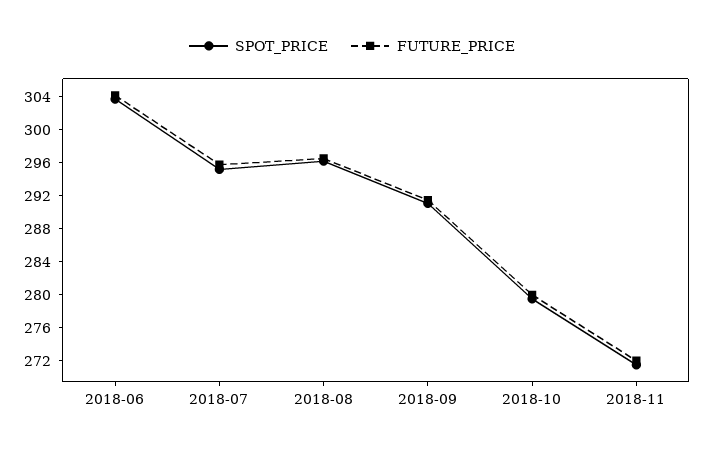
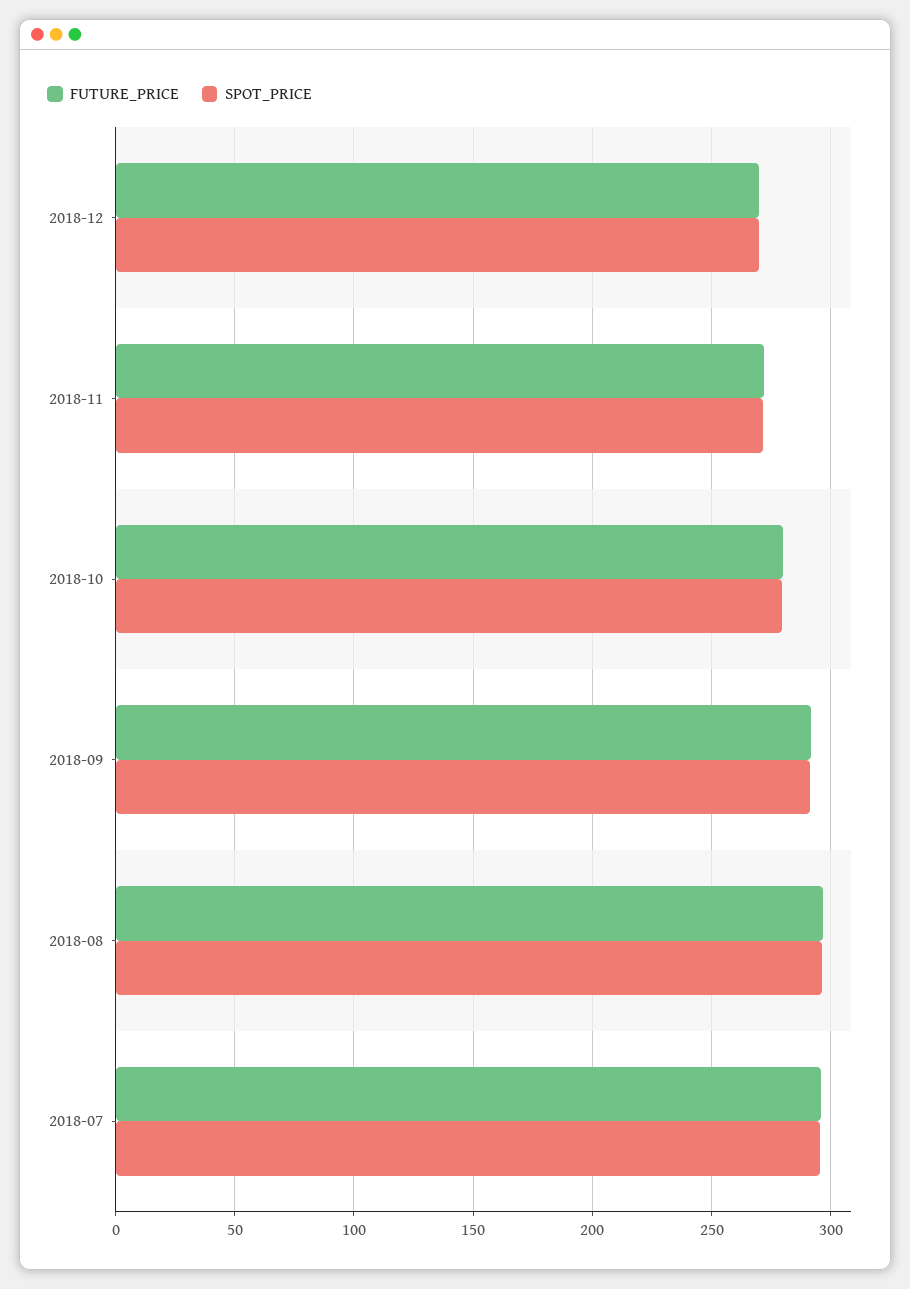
SPOT_PRICE, 2018-06: 304 -> none
FUTURE_PRICE, 2018-06: 304 -> none
FUTURE_PRICE, 2018-12: none -> 270
SPOT_PRICE, 2018-12: none -> 270

